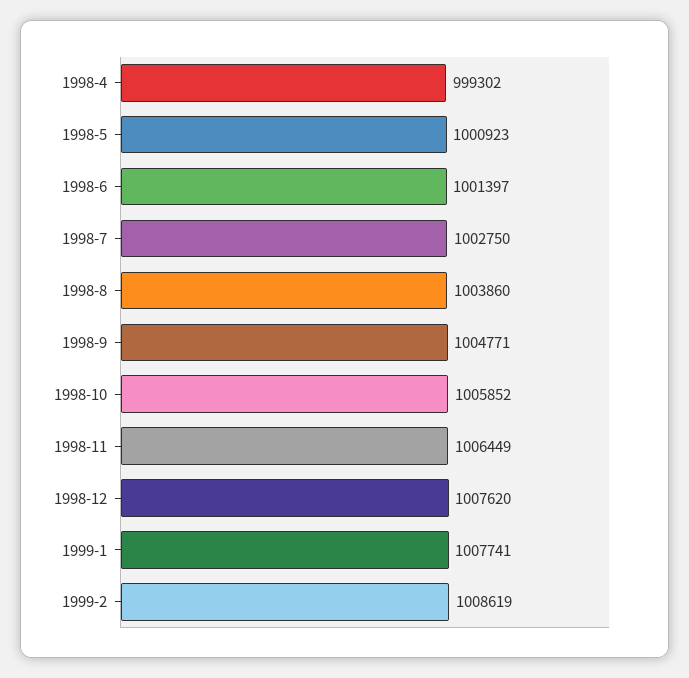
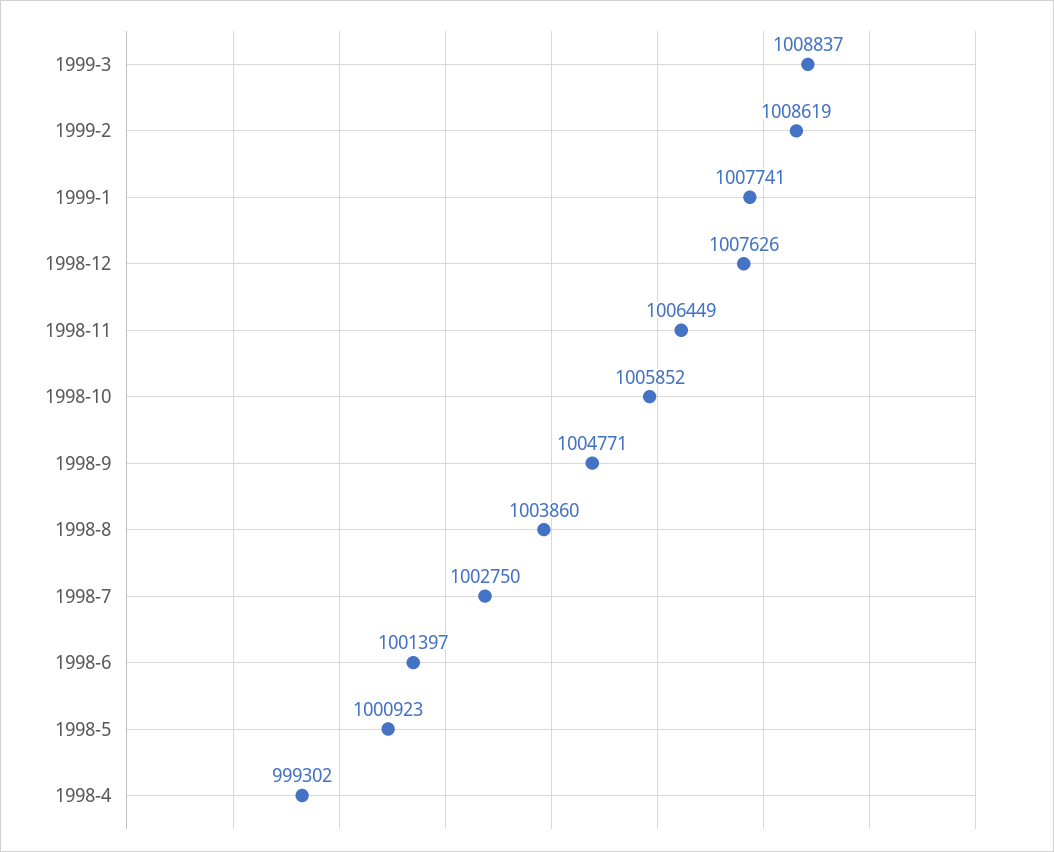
1998-12: 1007620 -> 1007626
1999-3: none -> 1008837

